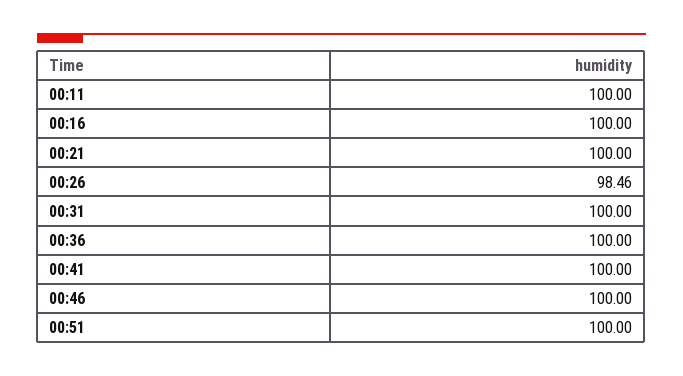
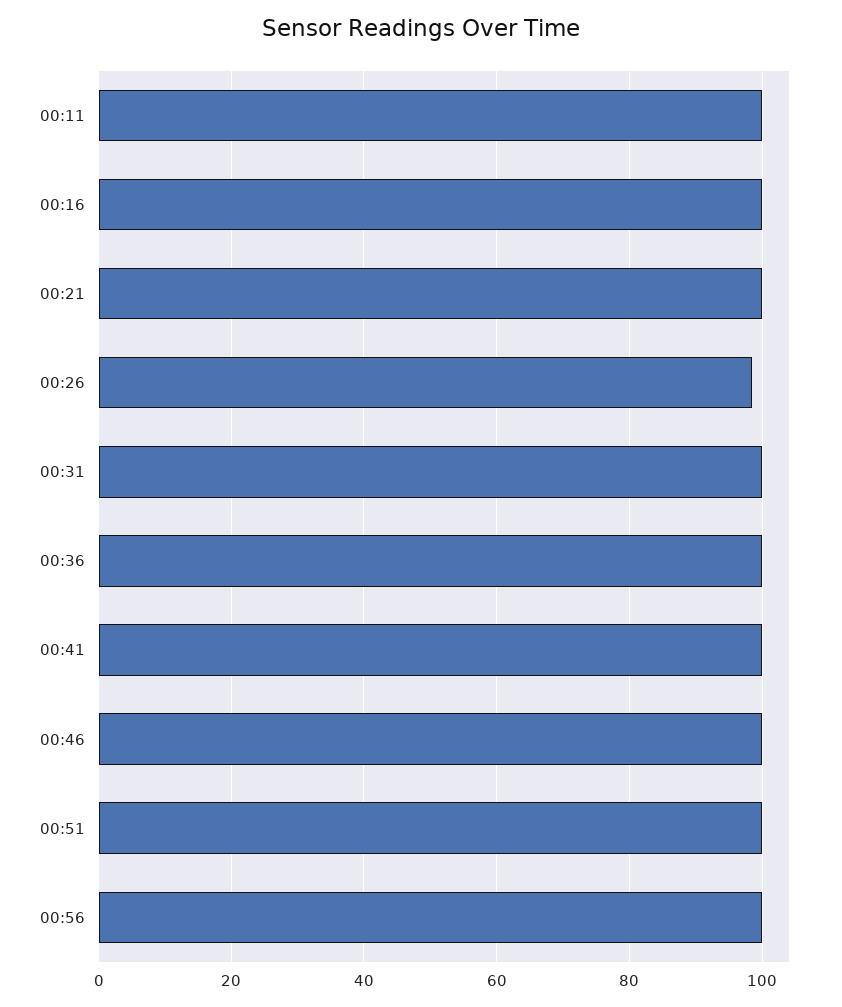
00:56: none -> 100

